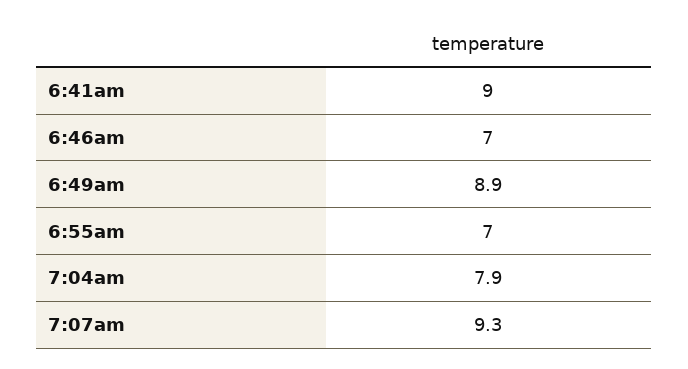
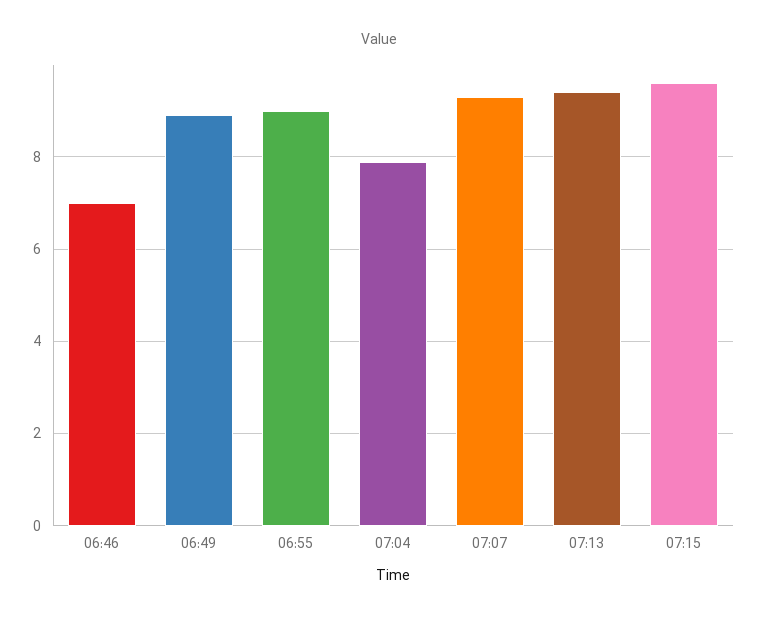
6:41am: 9 -> none
6:55am: 7 -> 9
07:13: none -> 9.5
07:15: none -> 9.5

